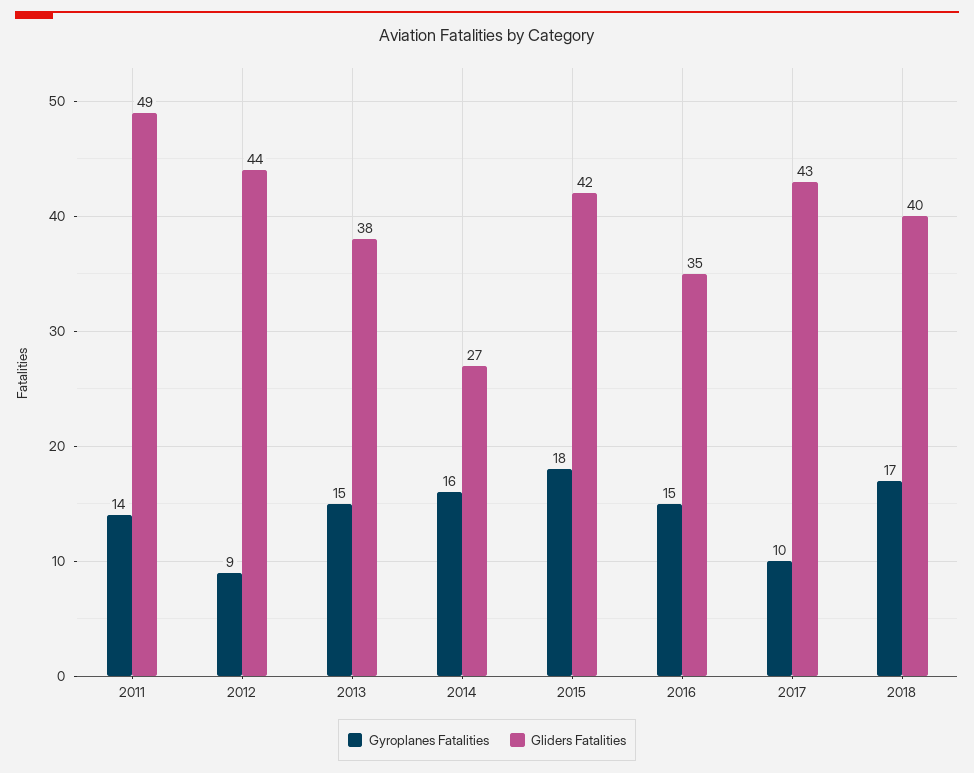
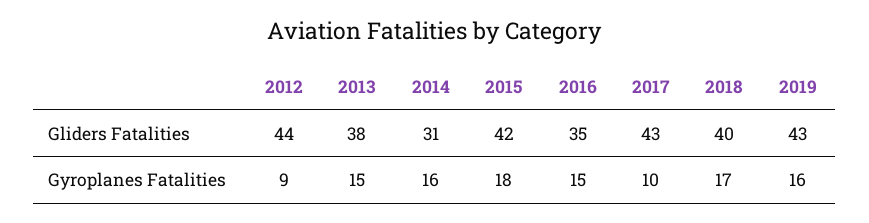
Gyroplanes Fatalities, 2011: 14 -> none
Gliders Fatalities, 2011: 49 -> none
Gliders Fatalities, 2014: 27 -> 31
Gliders Fatalities, 2019: none -> 43
Gyroplanes Fatalities, 2019: none -> 16

